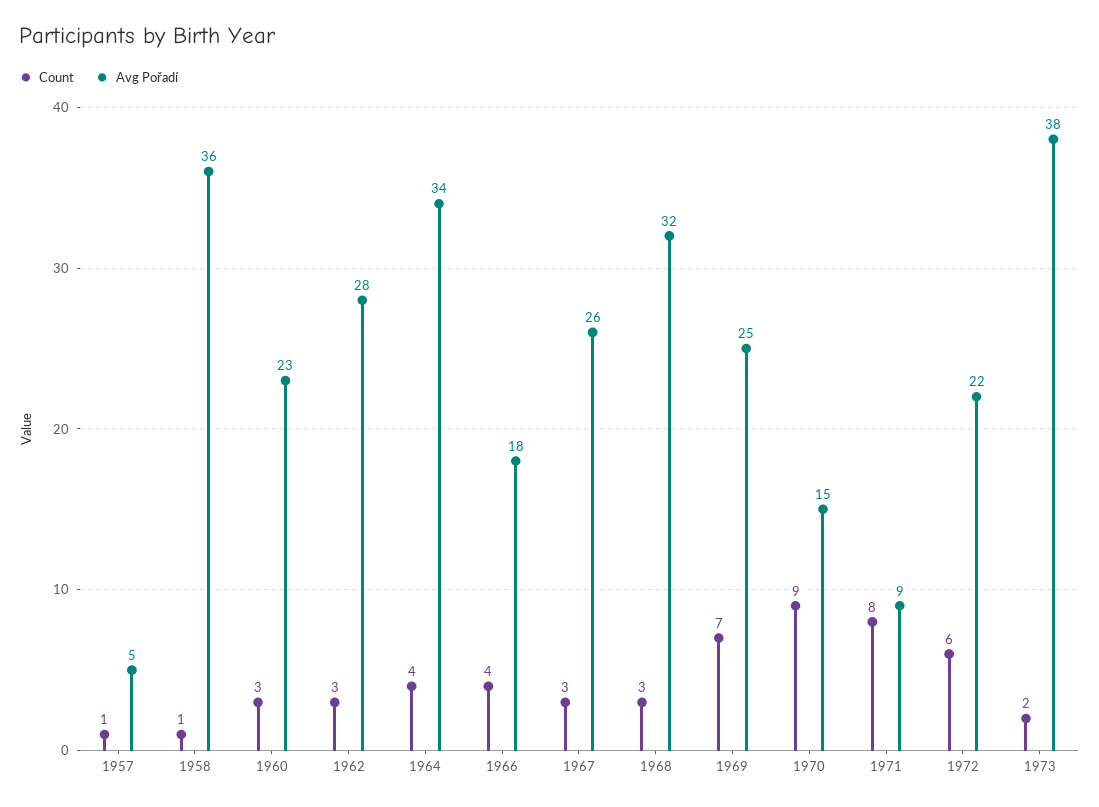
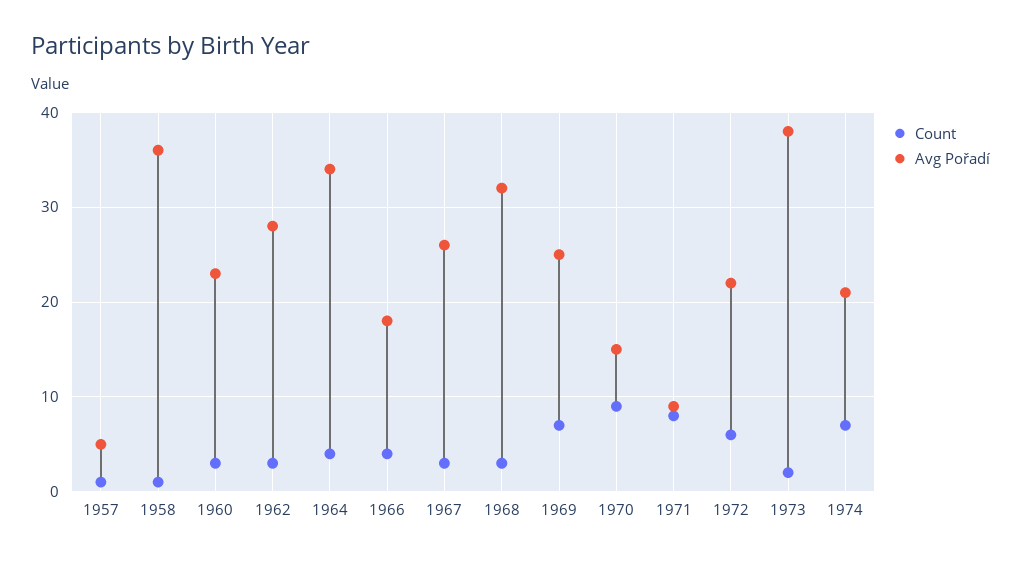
Count, 1974: none -> 7
Avg Pořadí, 1974: none -> 21

